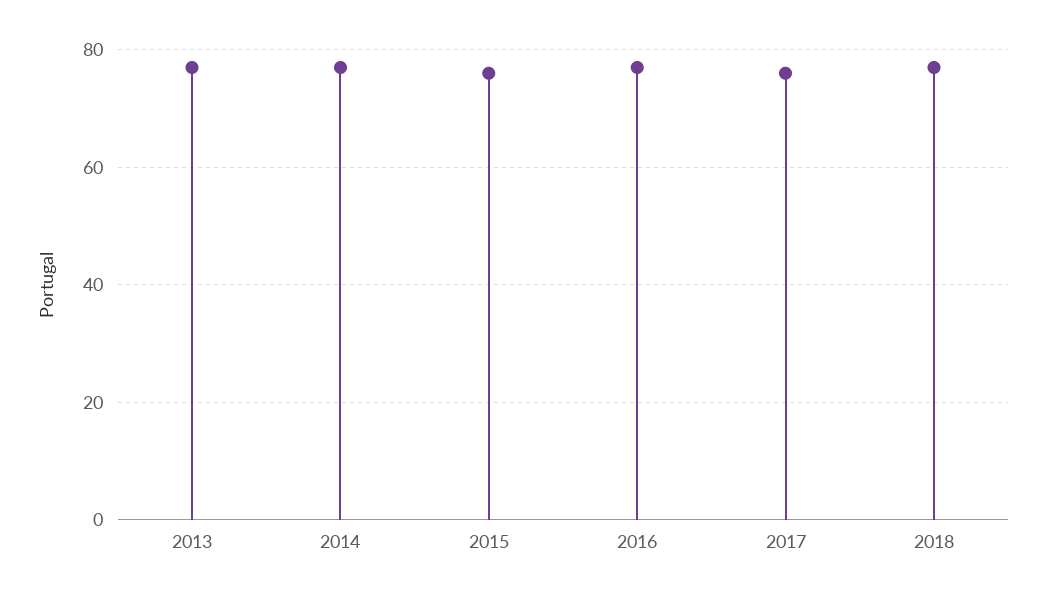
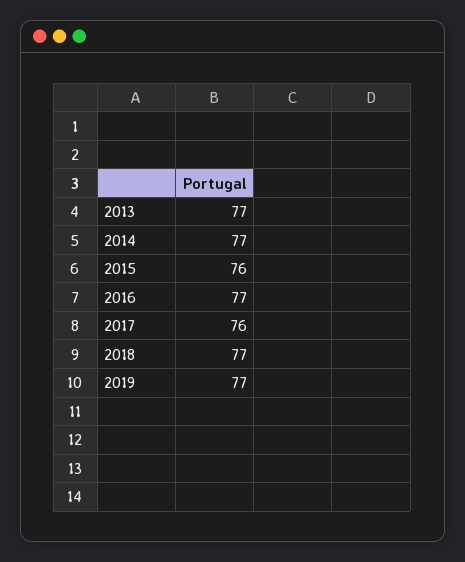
2019: none -> 77

